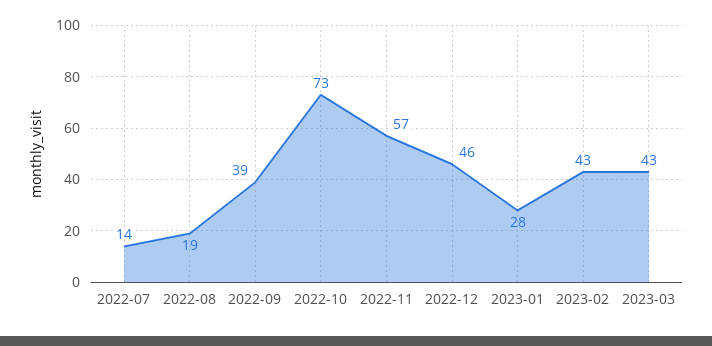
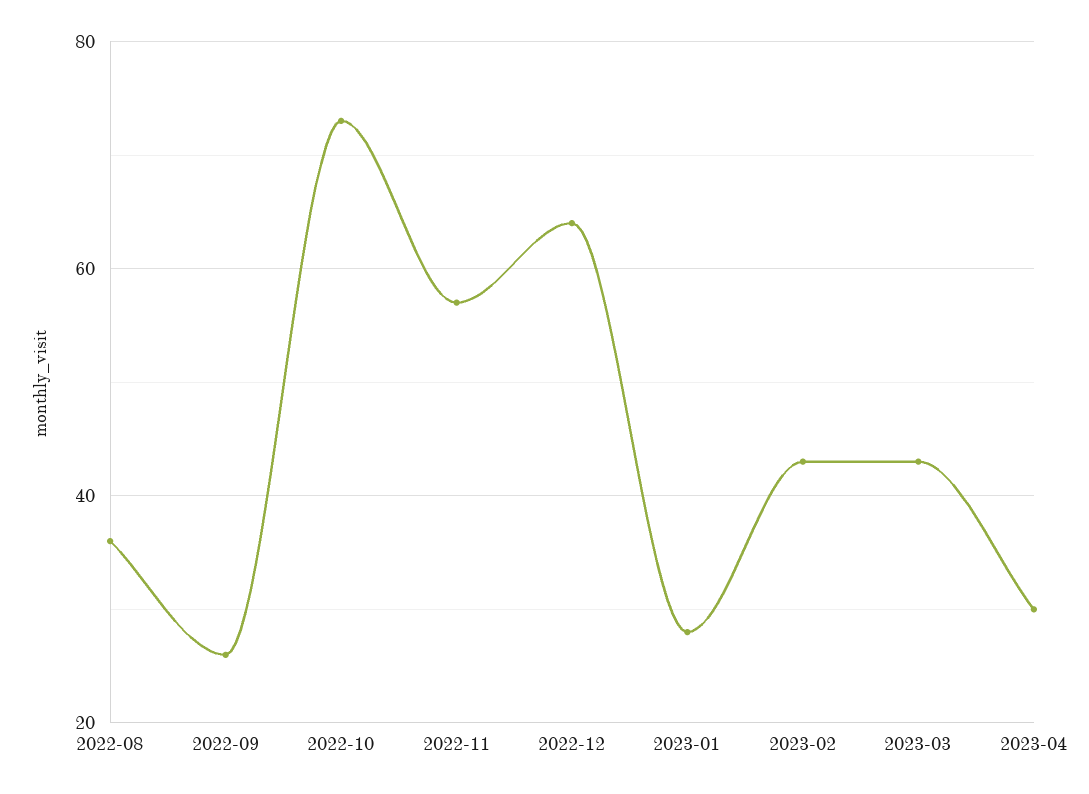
2022-07: 14 -> none
2022-08: 19 -> 35
2022-09: 39 -> 25
2022-12: 46 -> 65
2023-04: none -> 30

